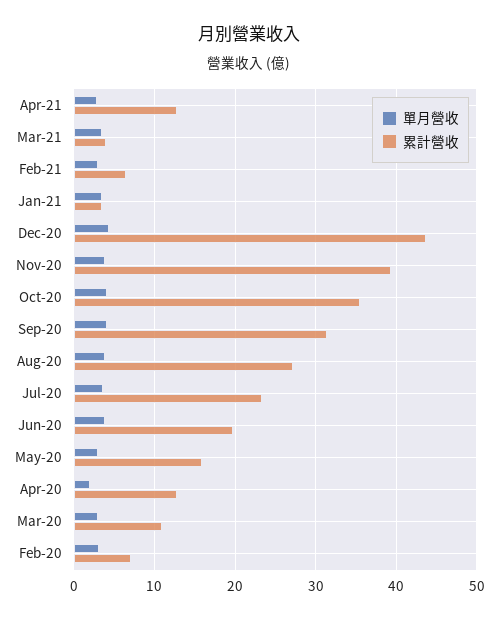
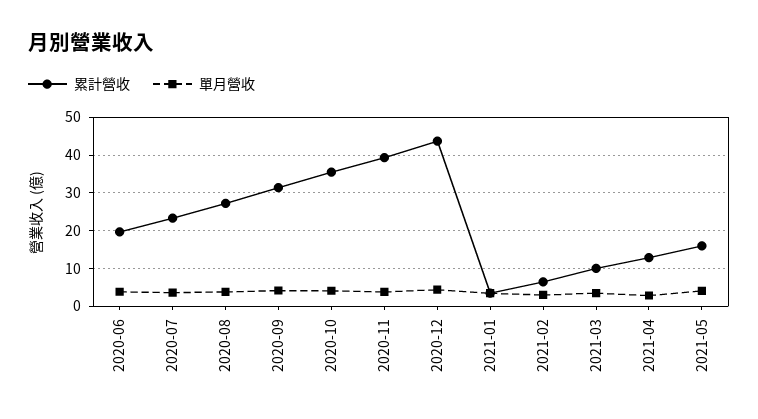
累計營收, Mar-21: 4 -> 10
單月營收, May-20: 3 -> none
累計營收, May-20: 16 -> none
單月營收, Apr-20: 2 -> none
累計營收, Apr-20: 13 -> none
單月營收, Mar-20: 3 -> none
累計營收, Mar-20: 11 -> none
單月營收, Feb-20: 3 -> none
累計營收, Feb-20: 7 -> none
累計營收, 2021-05: none -> 16
單月營收, 2021-05: none -> 4

